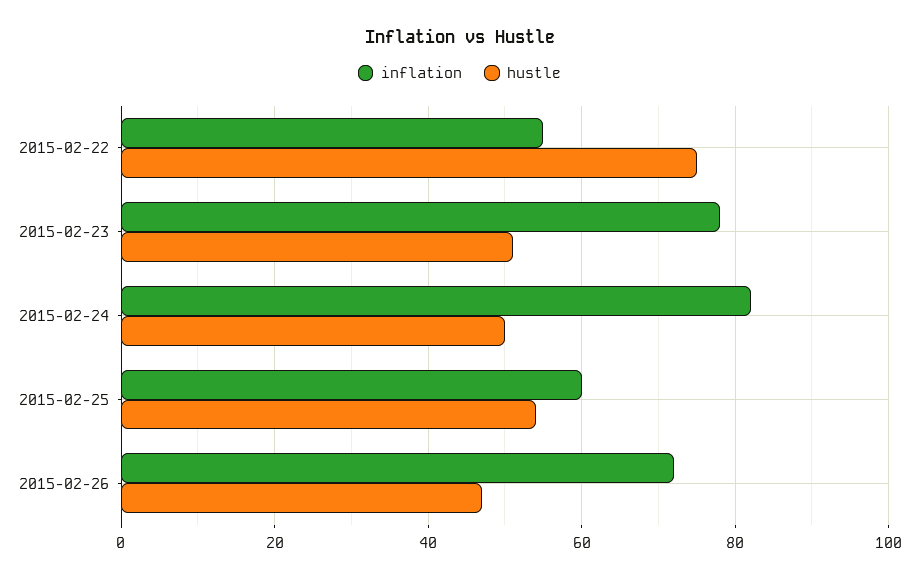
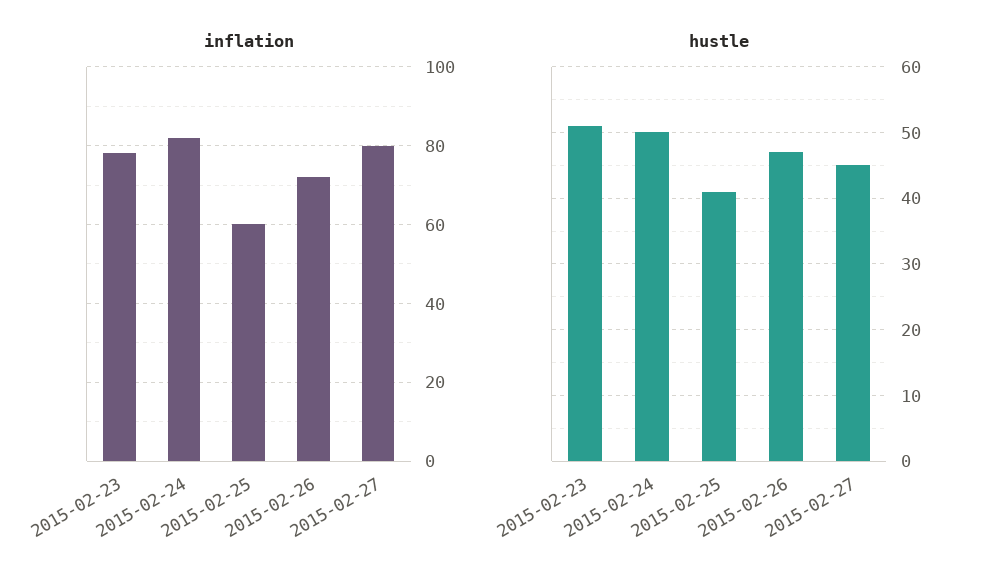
inflation, 2015-02-22: 55 -> none
hustle, 2015-02-22: 75 -> none
hustle, 2015-02-25: 55 -> 41
inflation, 2015-02-27: none -> 80
hustle, 2015-02-27: none -> 45

